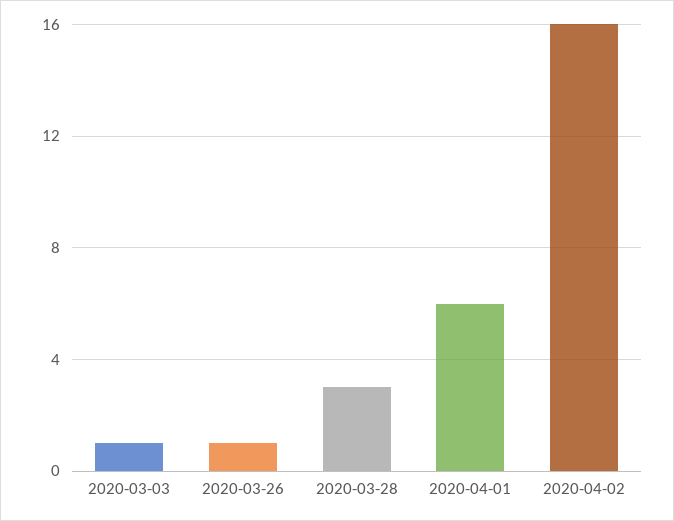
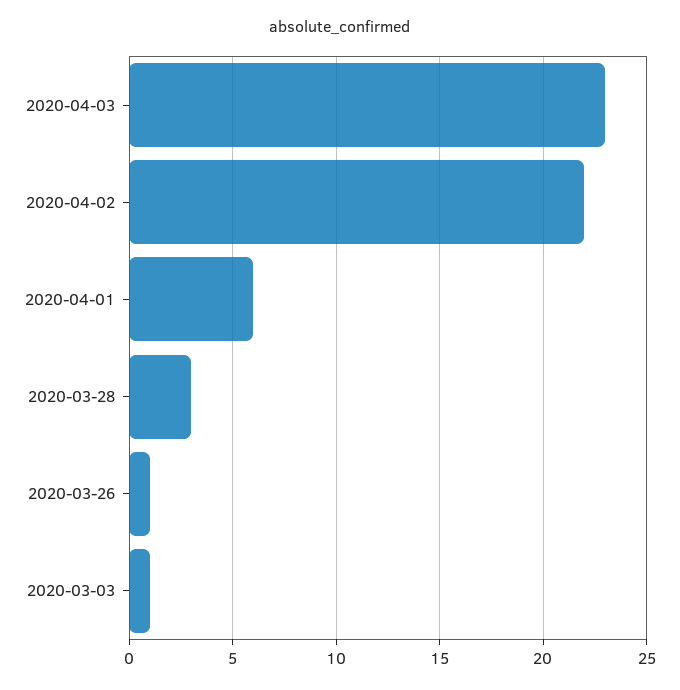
2020-04-02: 16 -> 22
2020-04-03: none -> 23

